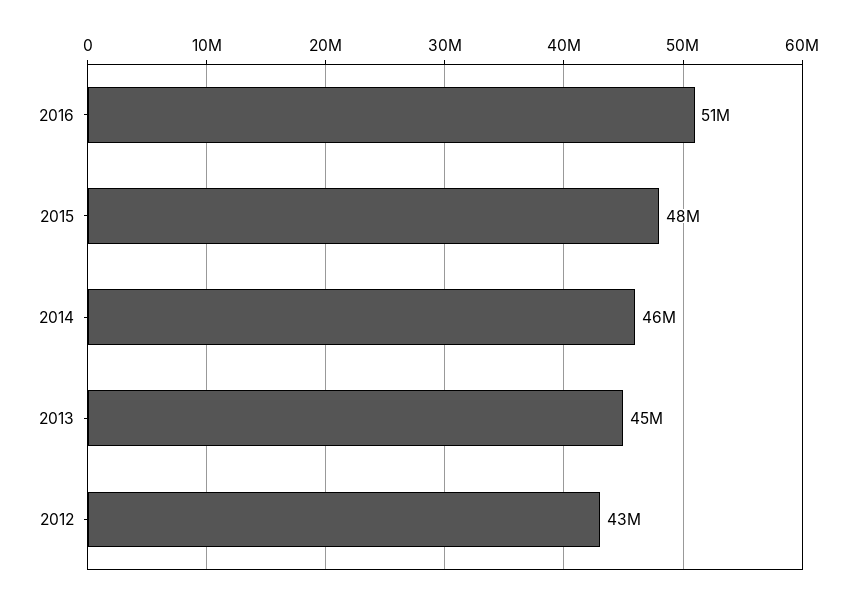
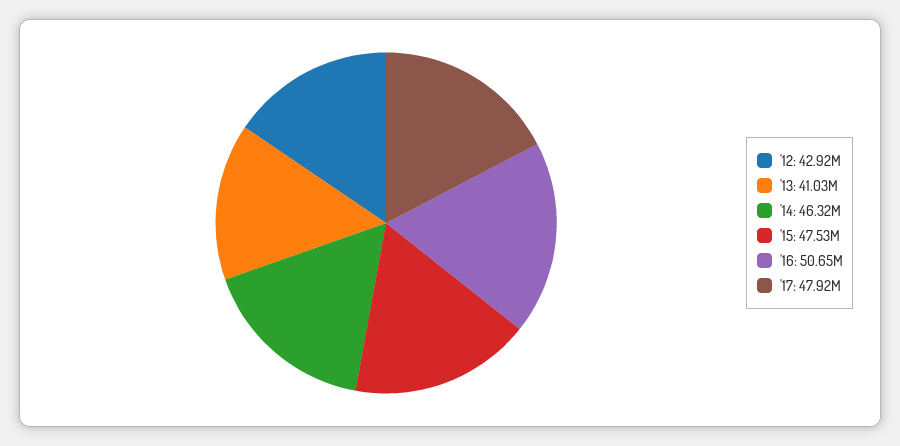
2013: 45000000 -> 41030000
'17: none -> 47920000

